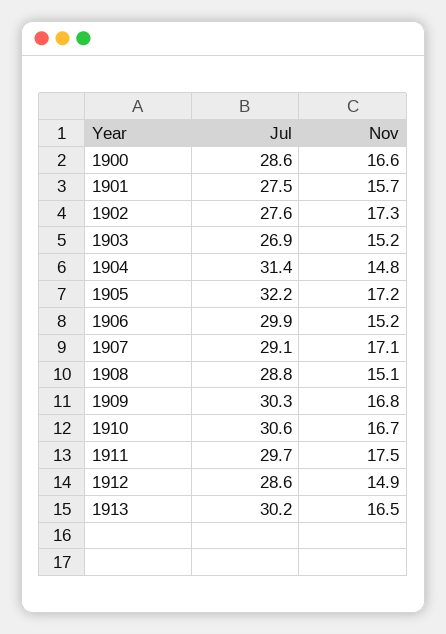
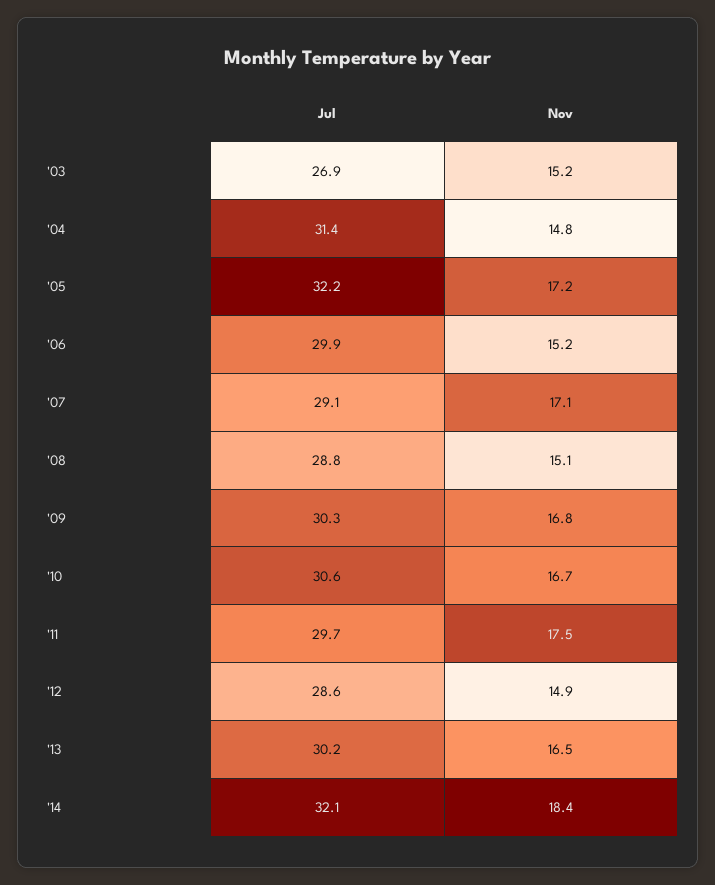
Jul, 1900: 28.6 -> none
Nov, 1900: 16.6 -> none
Jul, 1901: 27.5 -> none
Nov, 1901: 15.7 -> none
Jul, 1902: 27.6 -> none
Nov, 1902: 17.3 -> none
Jul, '14: none -> 32.1
Nov, '14: none -> 18.4

